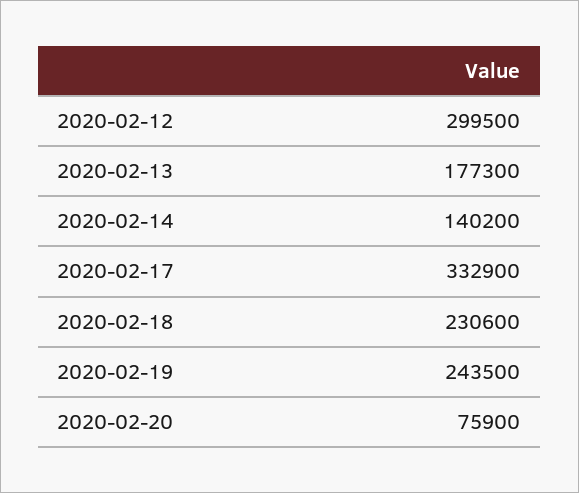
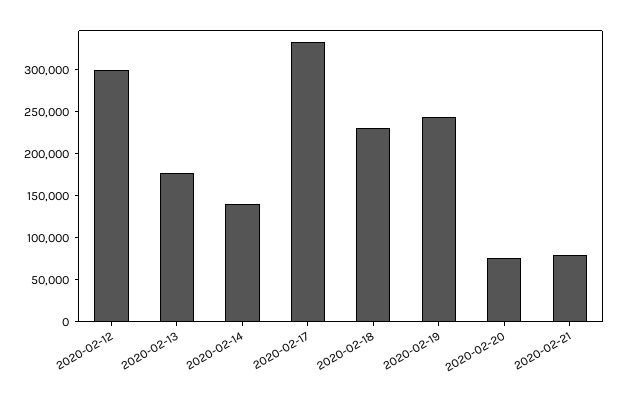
2020-02-21: none -> 80000

